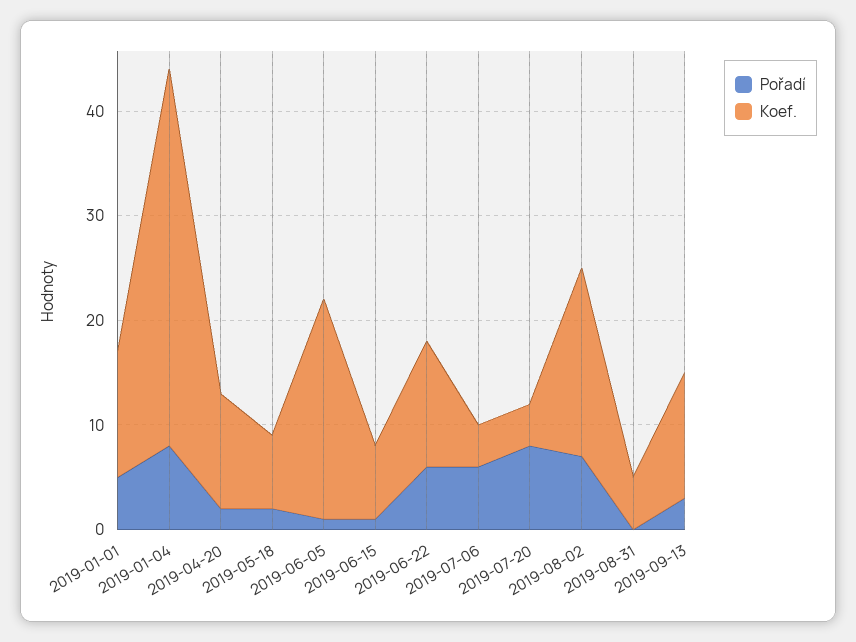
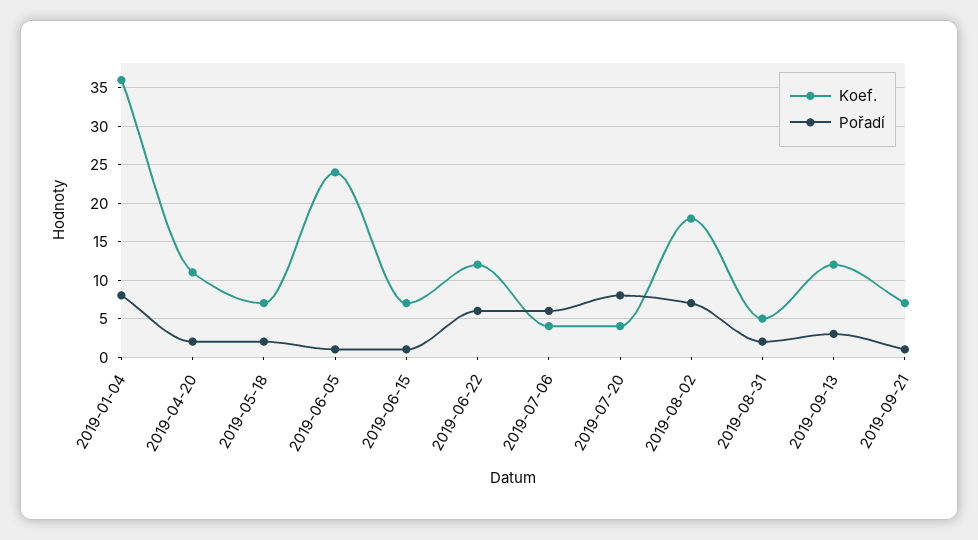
Pořadí, 2019-01-01: 5 -> none
Koef., 2019-01-01: 12 -> none
Koef., 2019-06-05: 21 -> 24
Pořadí, 2019-08-31: 0 -> 2
Koef., 2019-09-21: none -> 7
Pořadí, 2019-09-21: none -> 1

